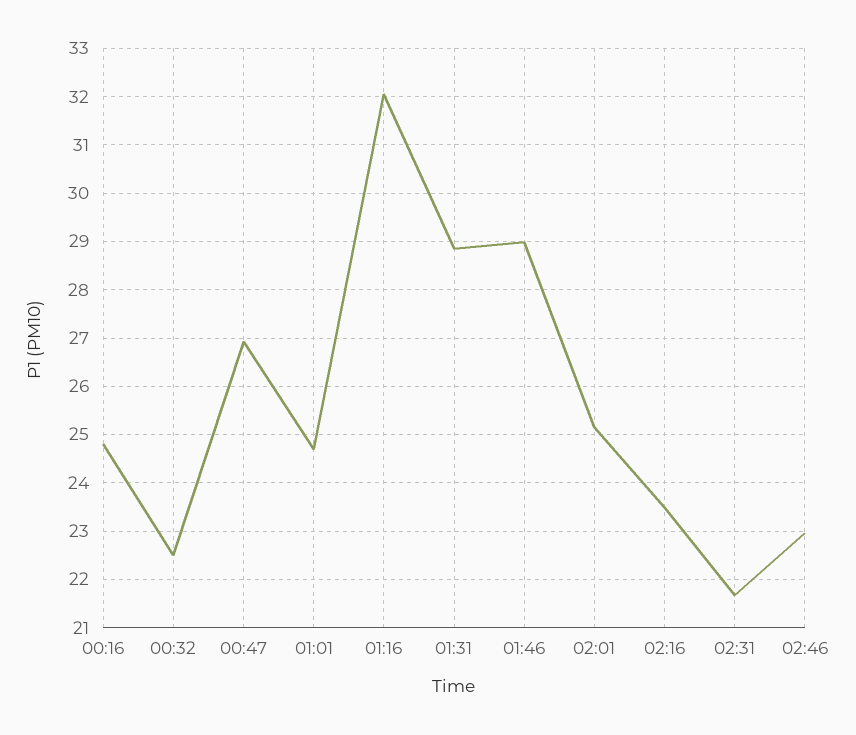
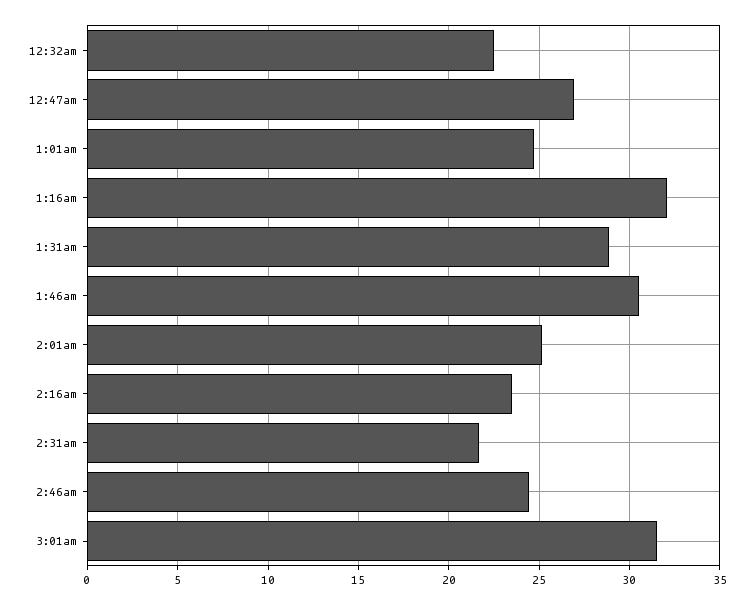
00:16: 24.8 -> none
01:46: 29 -> 30.5
02:46: 23 -> 24.5
3:01am: none -> 31.5

